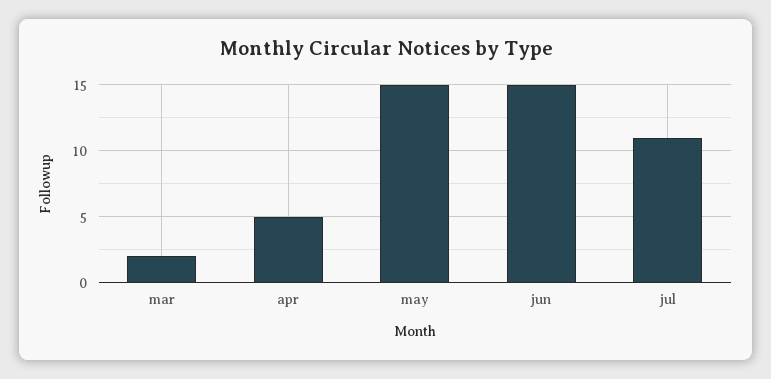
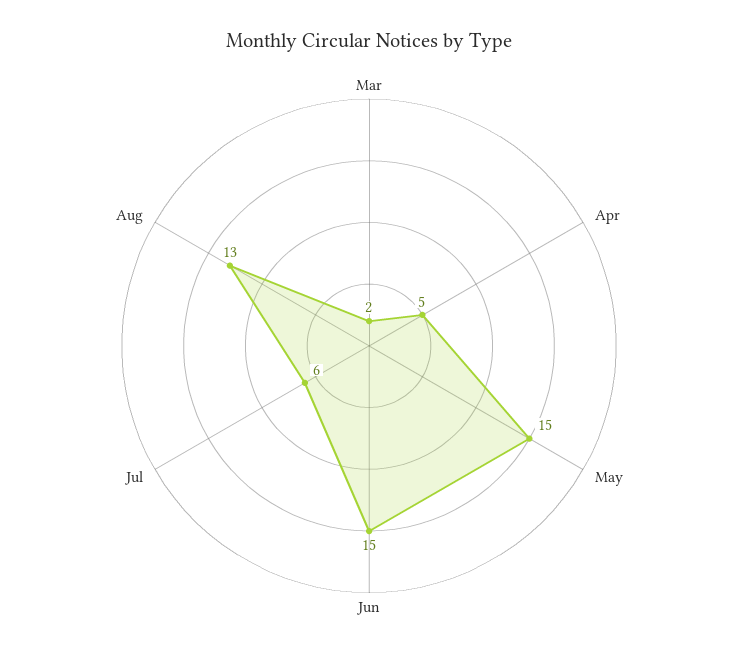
jul: 11 -> 6
Aug: none -> 13

